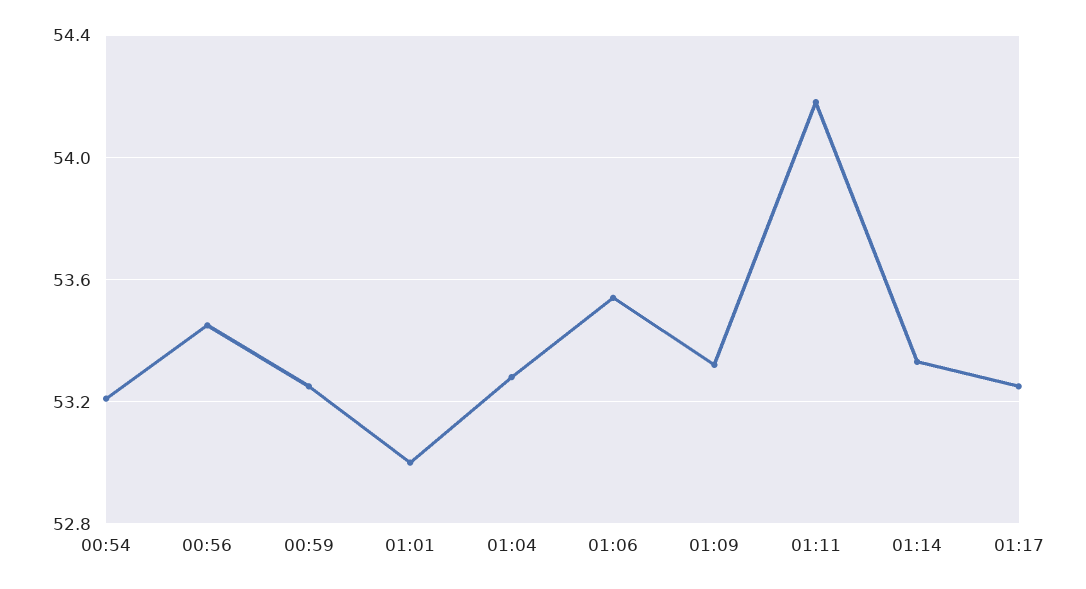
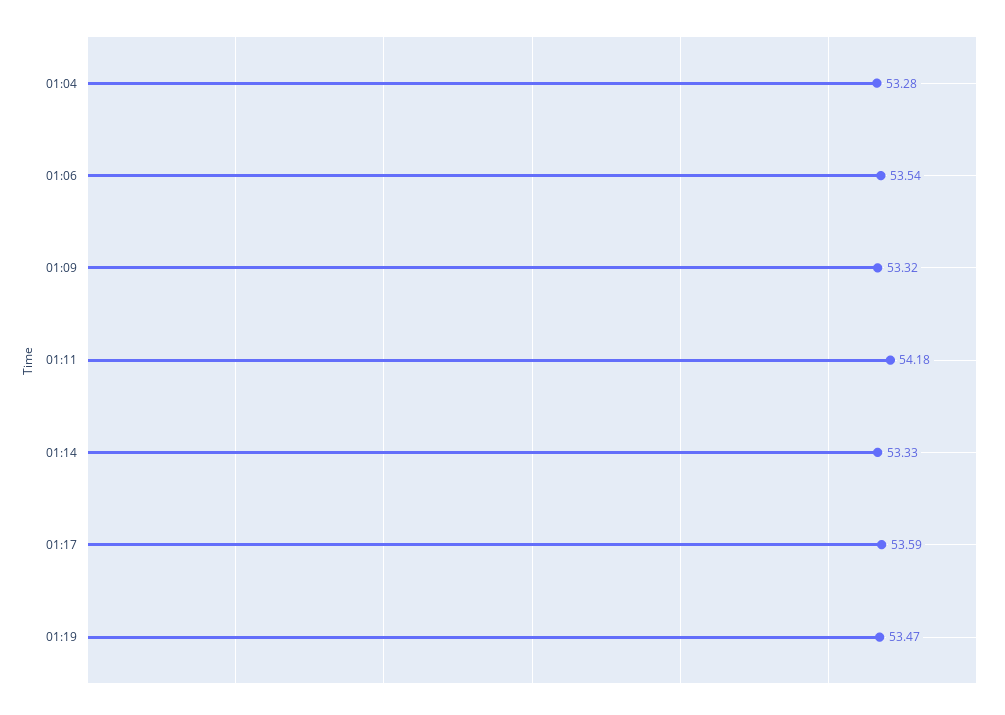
00:54: 53.2 -> none
00:56: 53.45 -> none
00:59: 53.25 -> none
01:01: 53 -> none
01:17: 53.25 -> 53.59
01:19: none -> 53.47

